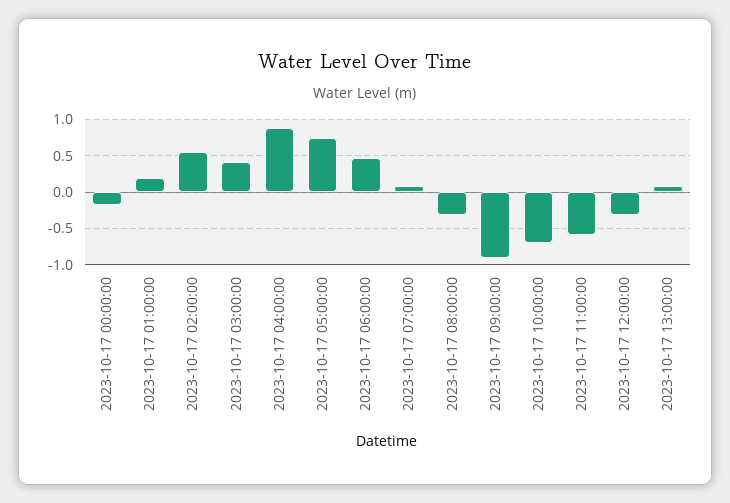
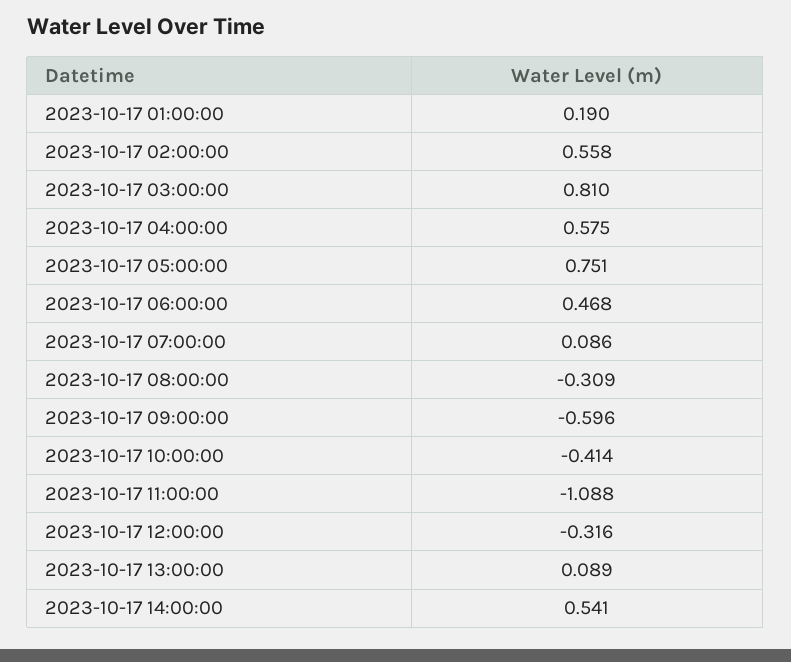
2023-10-17 00:00:00: -0.2 -> none
2023-10-17 03:00:00: 0.4 -> 0.81
2023-10-17 04:00:00: 0.9 -> 0.575
2023-10-17 09:00:00: -0.9 -> -0.596
2023-10-17 10:00:00: -0.7 -> -0.414
2023-10-17 11:00:00: -0.6 -> -1.088
2023-10-17 14:00:00: none -> 0.541

